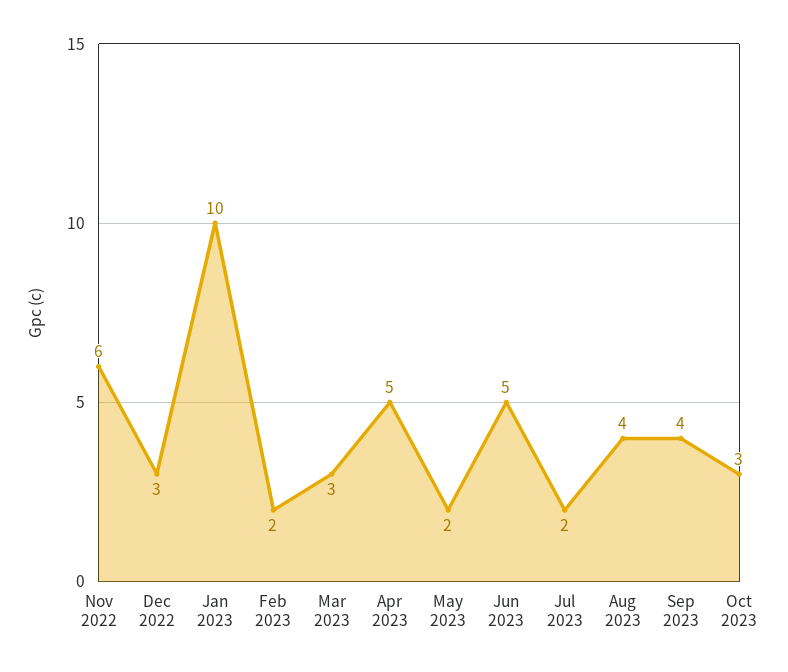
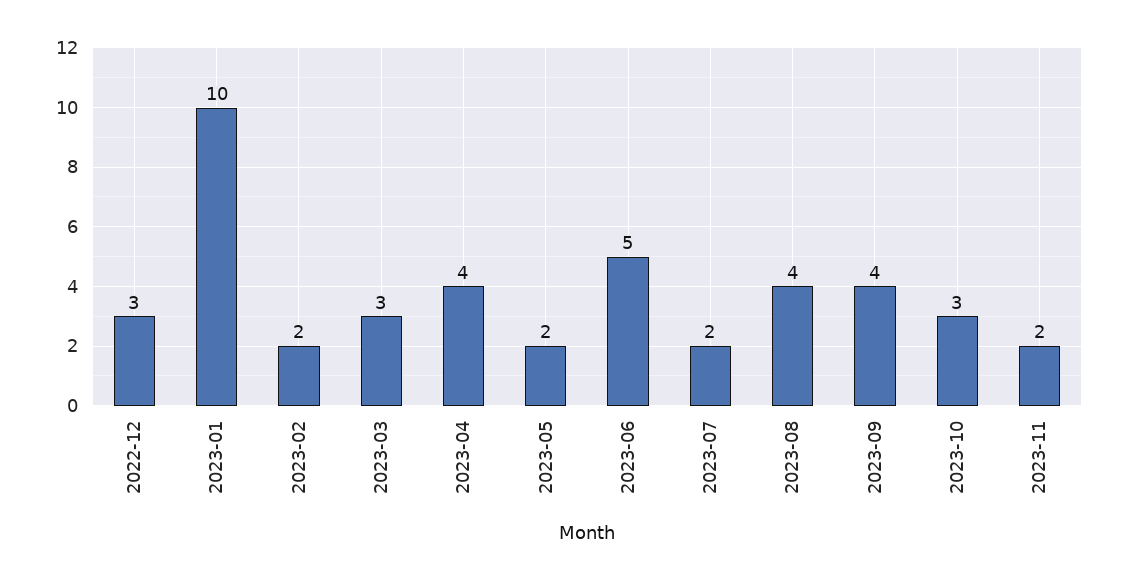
Nov 2022: 6 -> none
Apr 2023: 5 -> 4
2023-11: none -> 2

